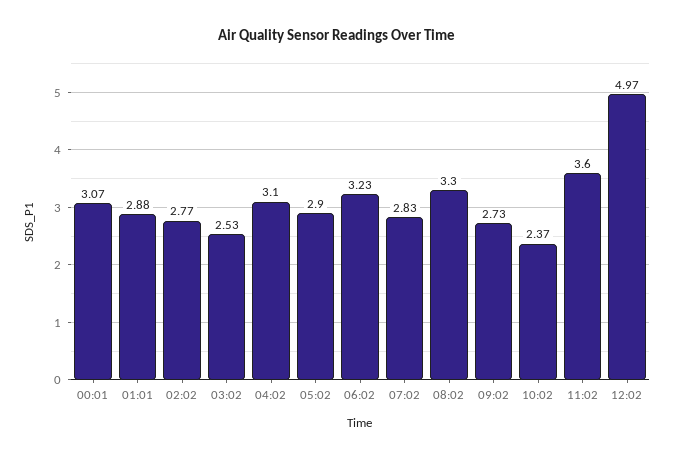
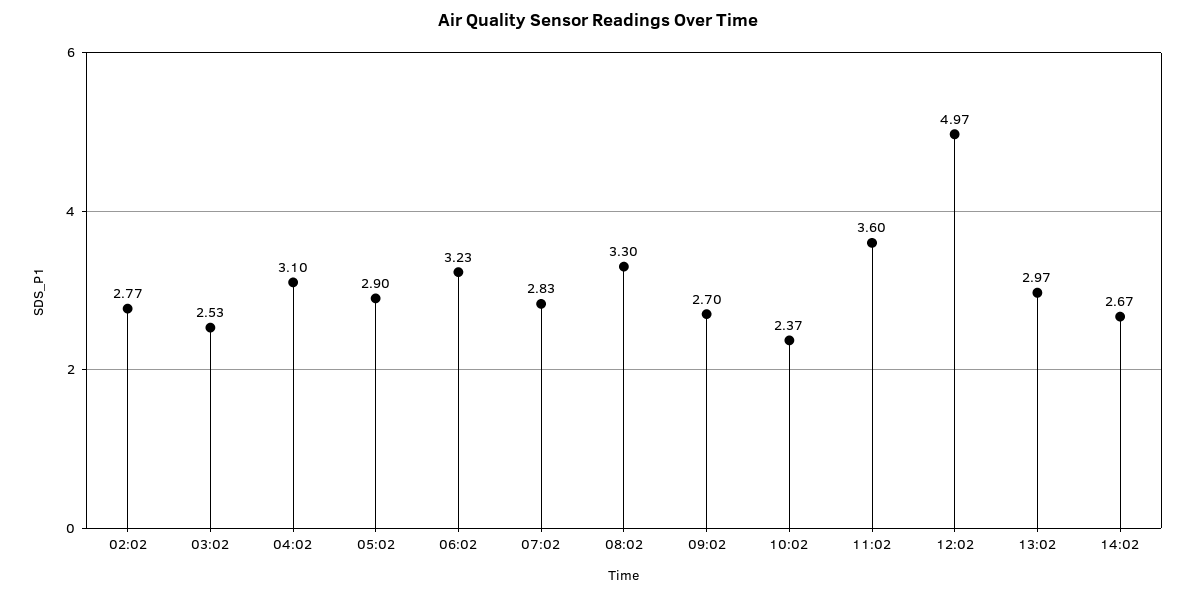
00:01: 3.07 -> none
01:01: 2.88 -> none
09:02: 2.73 -> 2.7
13:02: none -> 2.97
14:02: none -> 2.67

